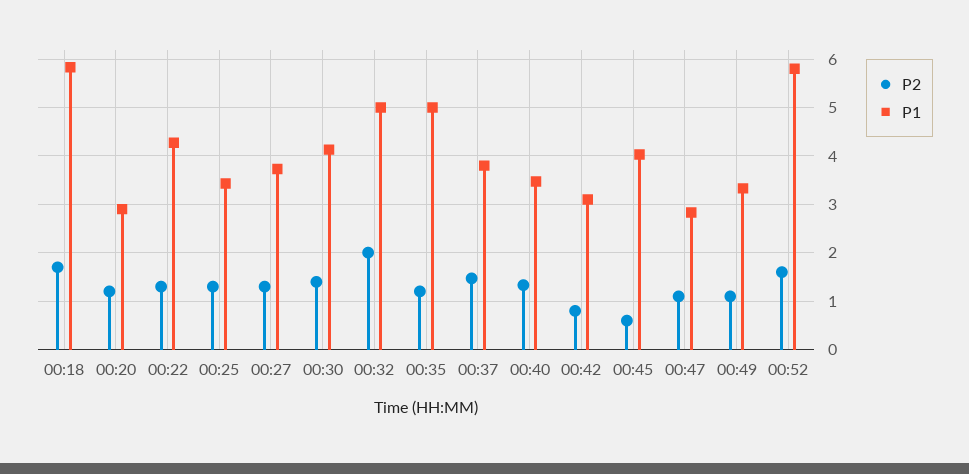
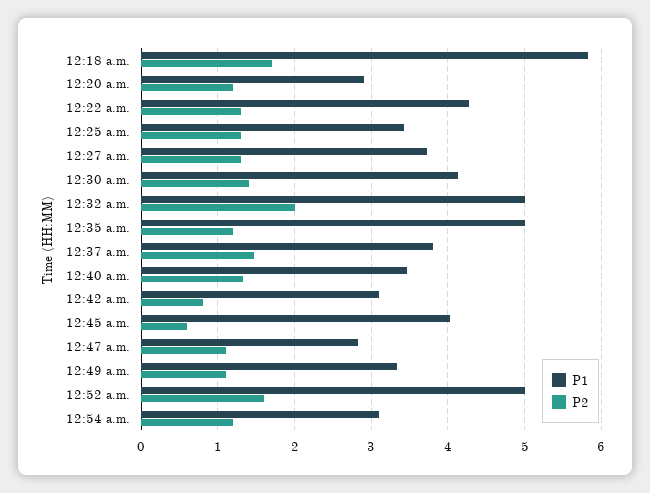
P1, 00:52: 5.8 -> 5
P1, 12:54 a.m.: none -> 3.1
P2, 12:54 a.m.: none -> 1.2

